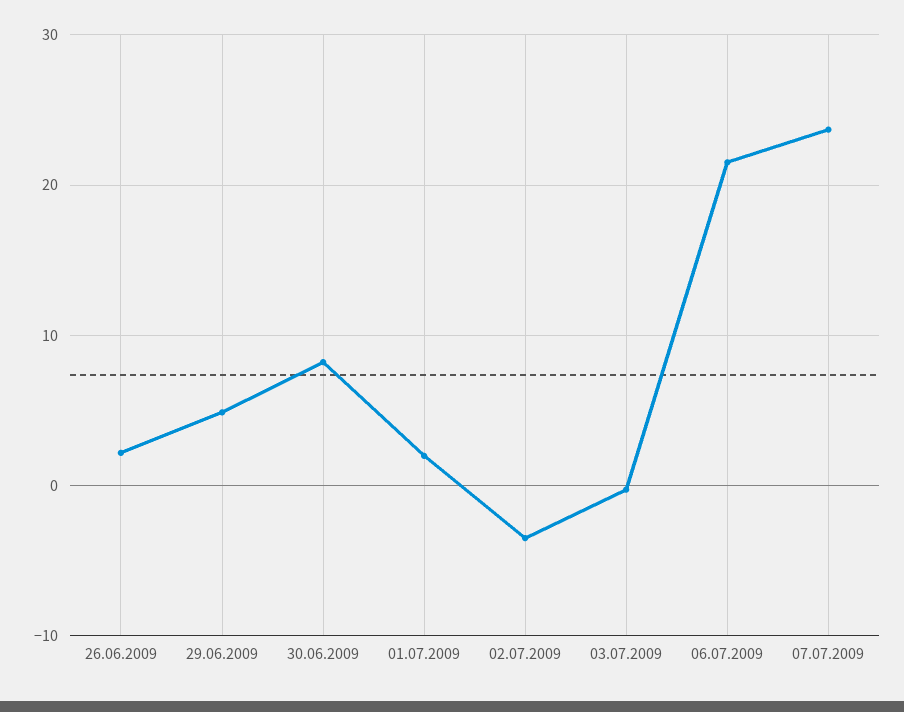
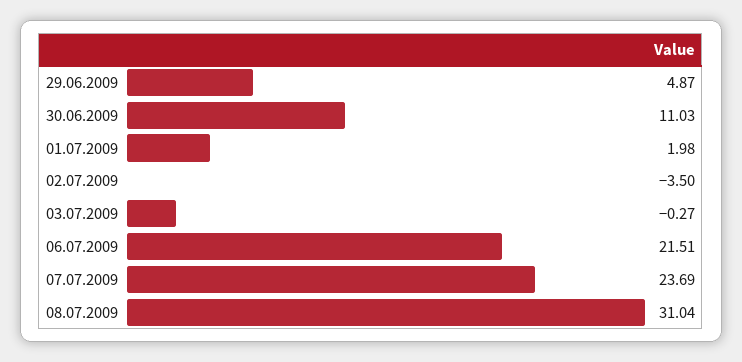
26.06.2009: 2 -> none
30.06.2009: 8 -> 11.03
08.07.2009: none -> 31.04

